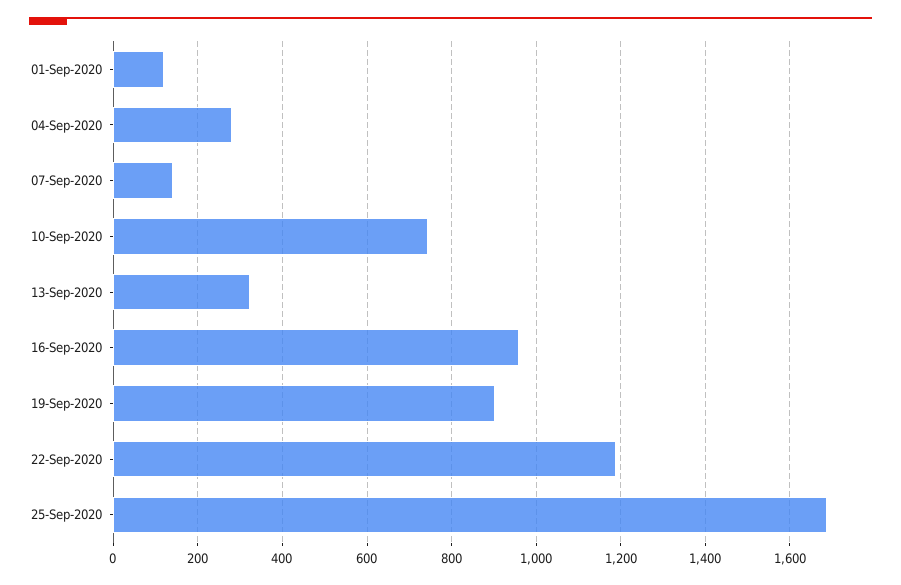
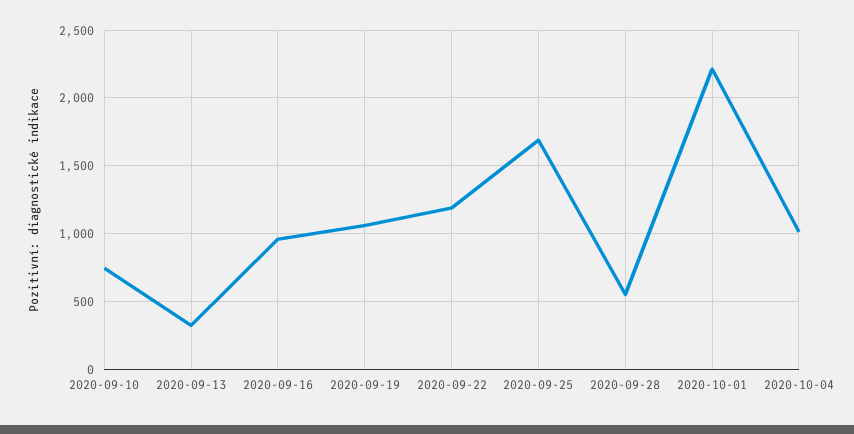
01-Sep-2020: 120 -> none
04-Sep-2020: 280 -> none
07-Sep-2020: 140 -> none
19-Sep-2020: 900 -> 1050
2020-09-28: none -> 550
2020-10-01: none -> 2200
2020-10-04: none -> 1000

